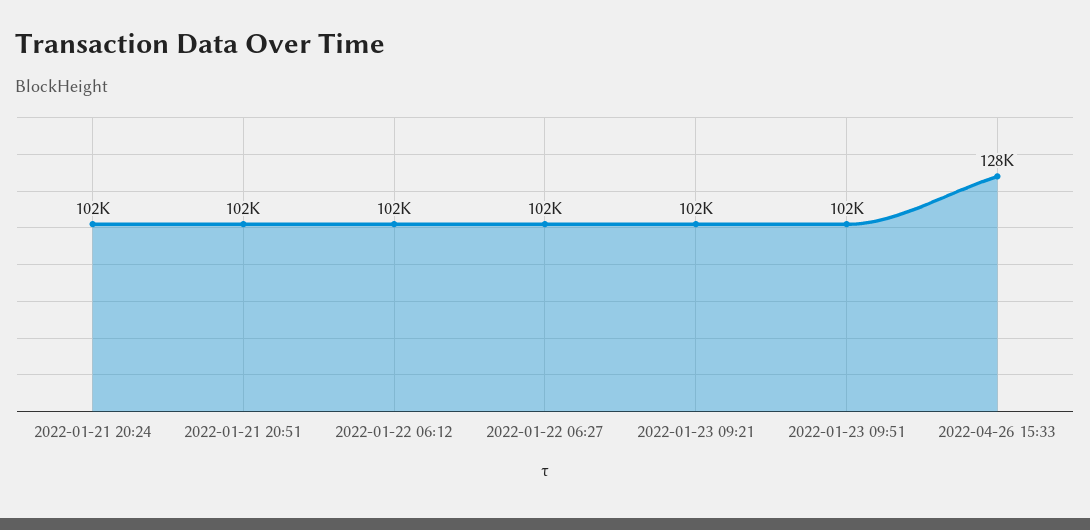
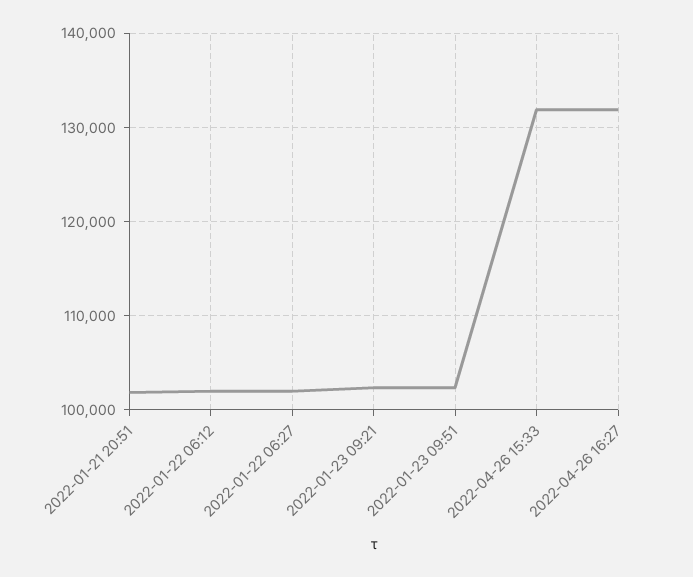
2022-01-21 20:24: 102000 -> none
2022-04-26 15:33: 128000 -> 132000
2022-04-26 16:27: none -> 132000

